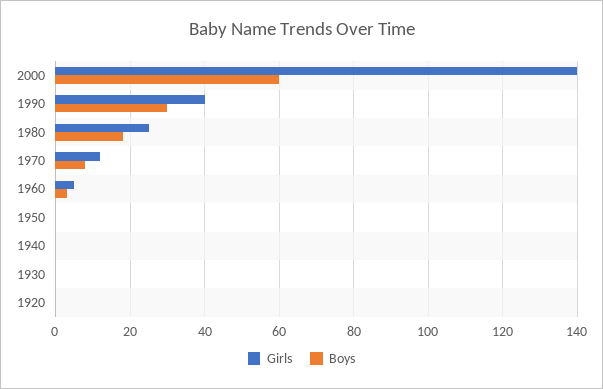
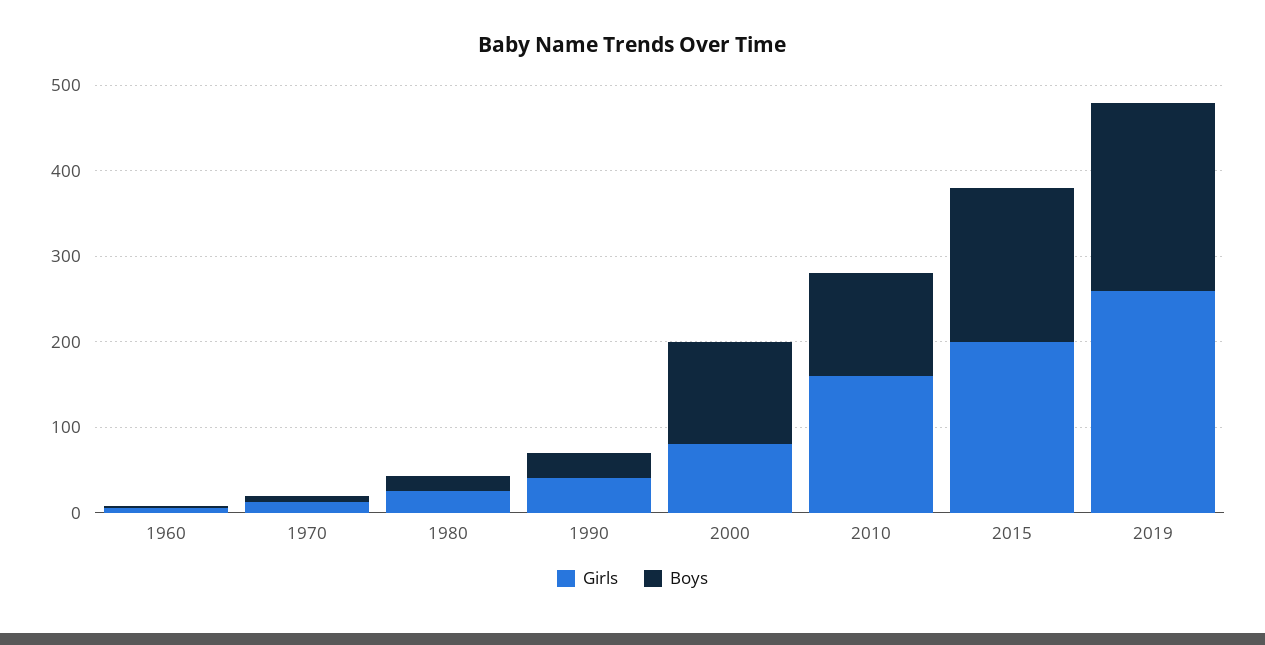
Girls, 2000: 140 -> 80
Boys, 2000: 60 -> 120
Girls, 1950: 0 -> none
Boys, 1950: 0 -> none
Girls, 1940: 0 -> none
Boys, 1940: 0 -> none
Girls, 1930: 0 -> none
Boys, 1930: 0 -> none
Girls, 1920: 0 -> none
Boys, 1920: 0 -> none
Girls, 2010: none -> 160
Boys, 2010: none -> 120
Girls, 2015: none -> 200
Boys, 2015: none -> 180
Girls, 2019: none -> 260
Boys, 2019: none -> 220

